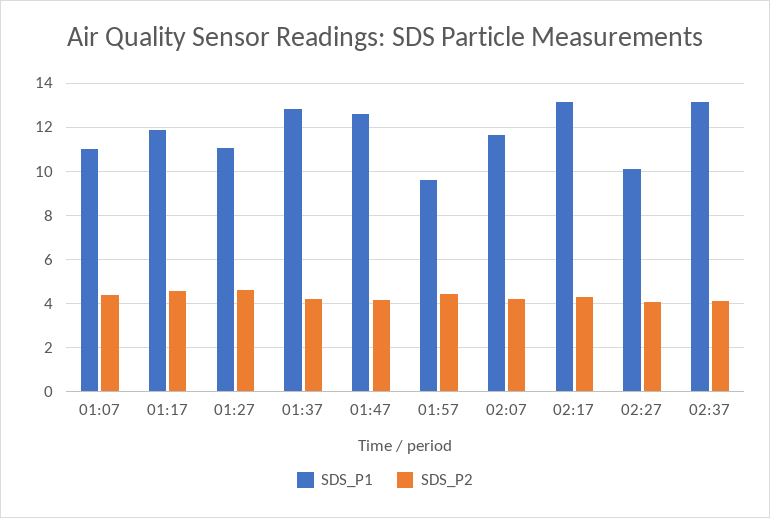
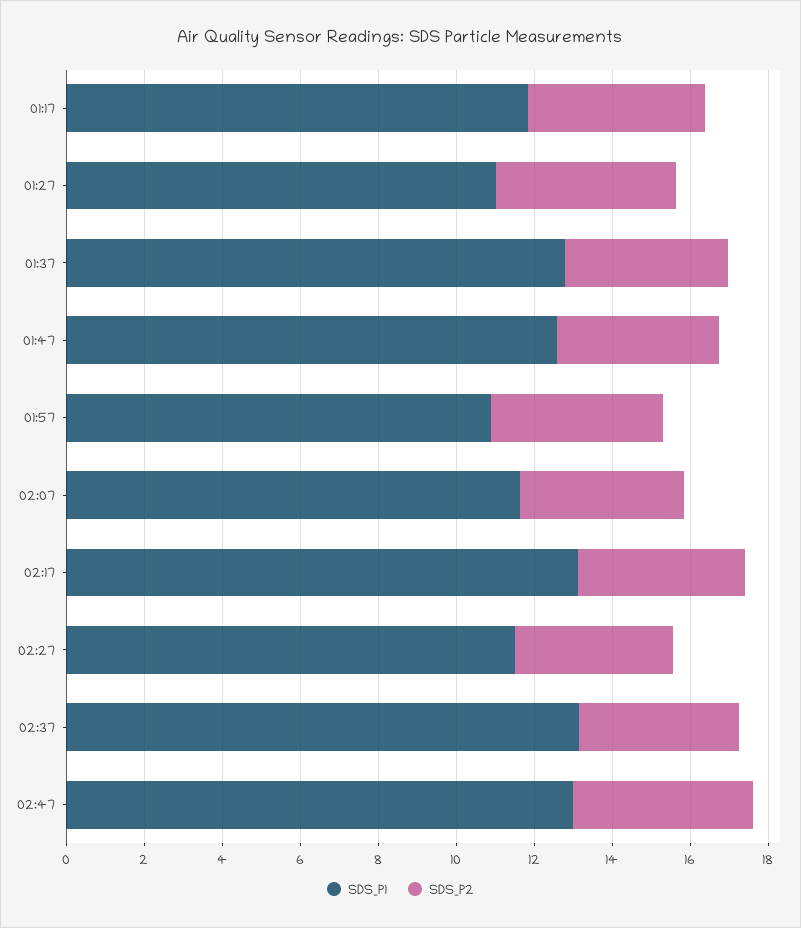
SDS_P1, 01:07: 11 -> none
SDS_P2, 01:07: 4.5 -> none
SDS_P1, 01:57: 9.5 -> 11
SDS_P1, 02:27: 10 -> 11.5
SDS_P1, 02:47: none -> 13
SDS_P2, 02:47: none -> 4.5

